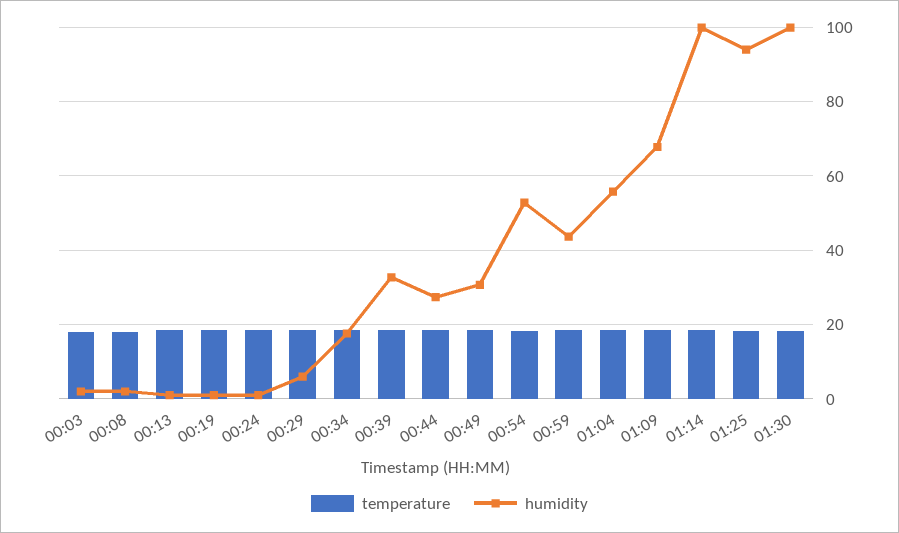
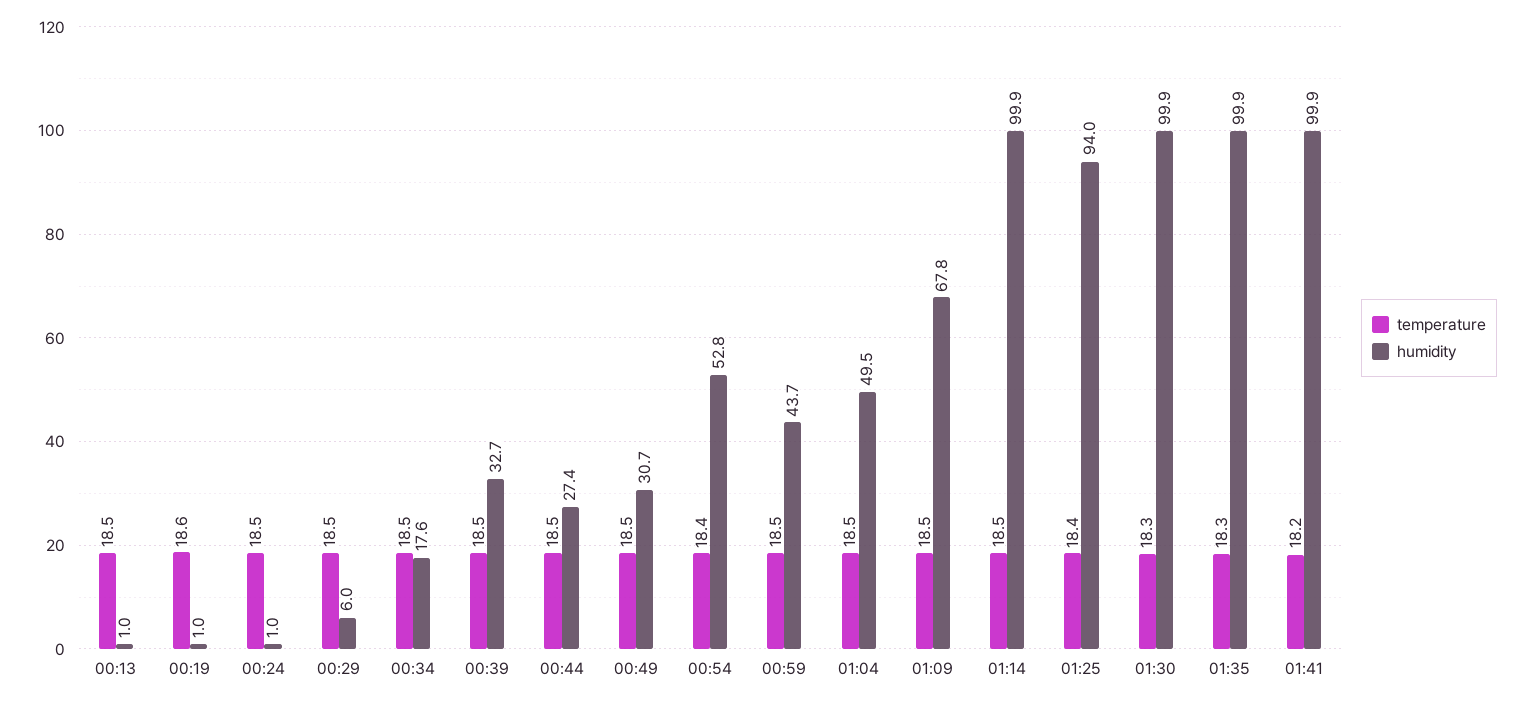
temperature, 00:03: 18 -> none
humidity, 00:03: 2 -> none
temperature, 00:08: 18 -> none
humidity, 00:08: 2 -> none
humidity, 01:04: 56 -> 49.5
temperature, 01:35: none -> 18.3
humidity, 01:35: none -> 99.9
temperature, 01:41: none -> 18.2
humidity, 01:41: none -> 99.9

